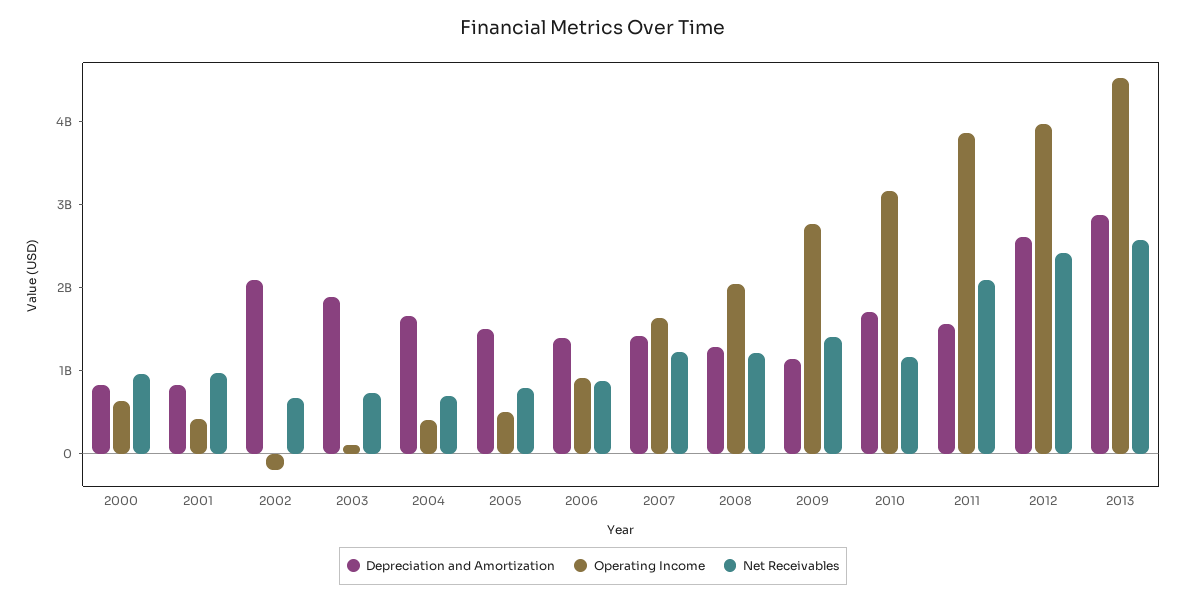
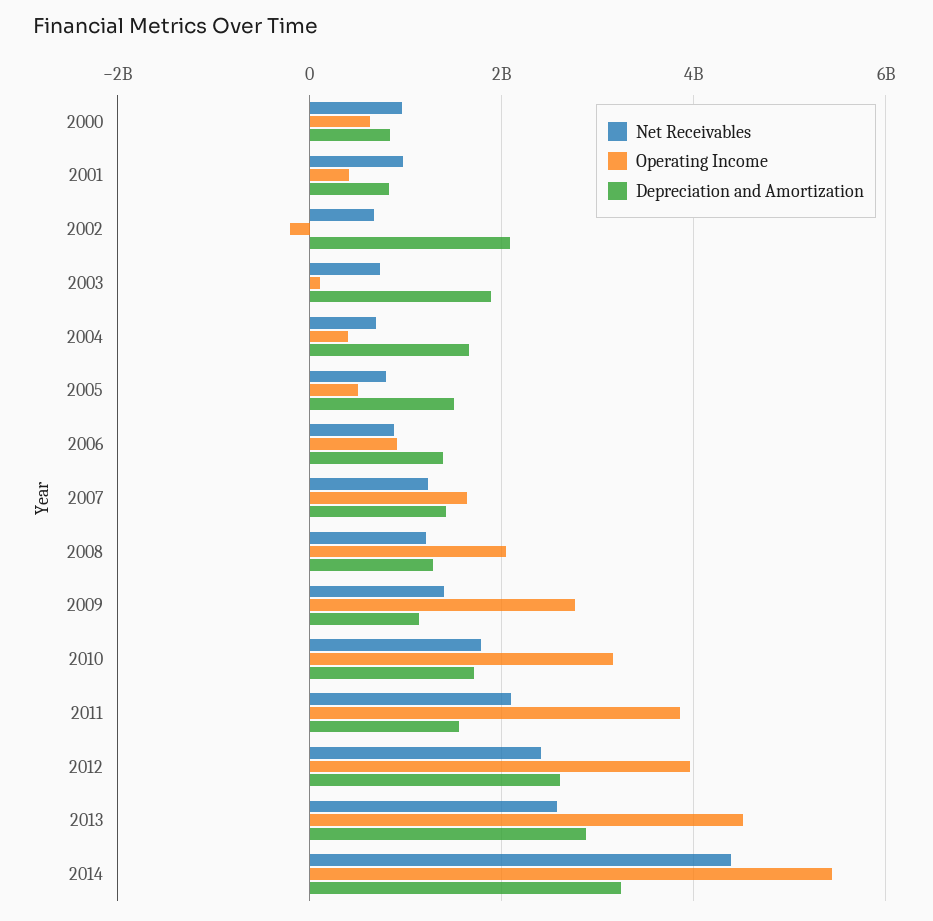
Net Receivables, 2010: 1200000000 -> 1800000000
Net Receivables, 2014: none -> 4400000000
Operating Income, 2014: none -> 5400000000
Depreciation and Amortization, 2014: none -> 3200000000

